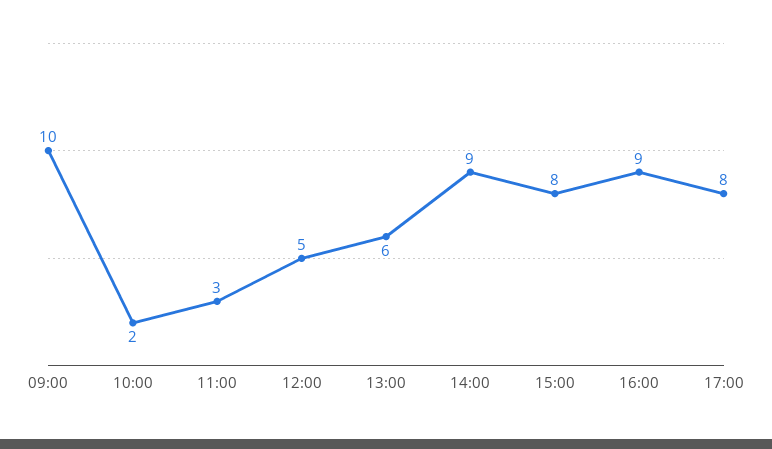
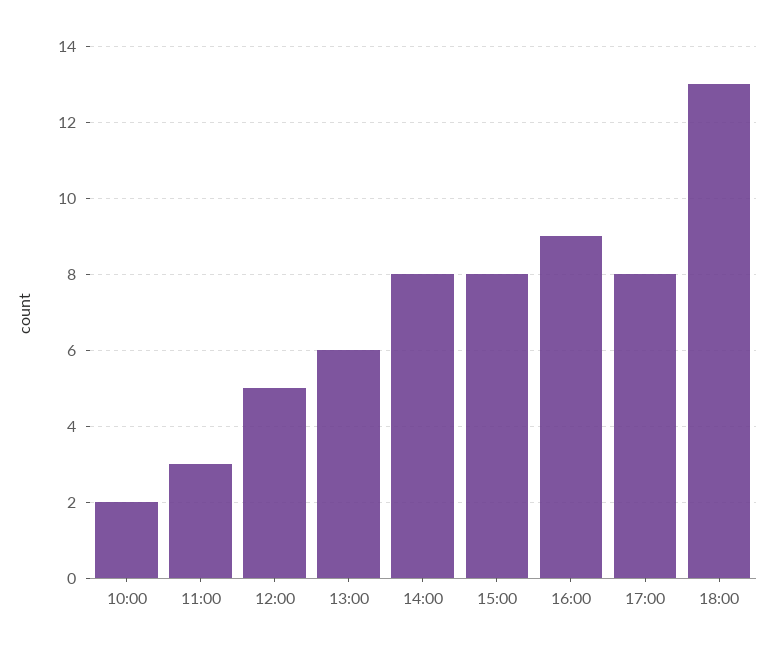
09:00: 10 -> none
14:00: 9 -> 8
18:00: none -> 13

